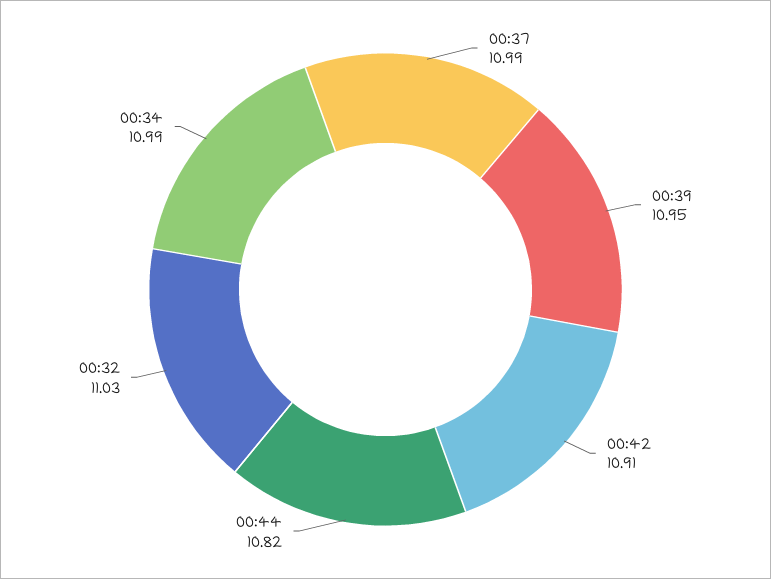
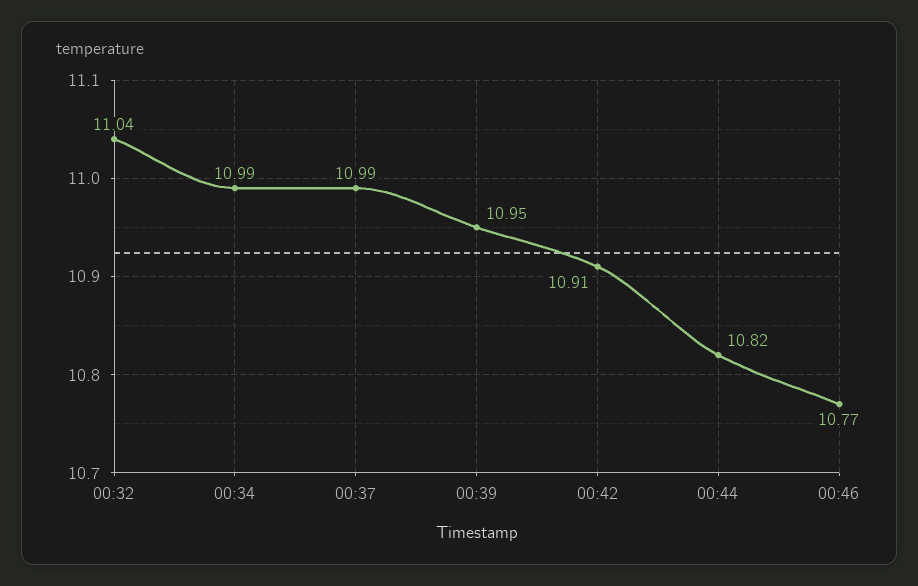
00:32: 11.03 -> 11.04
00:46: none -> 10.77

